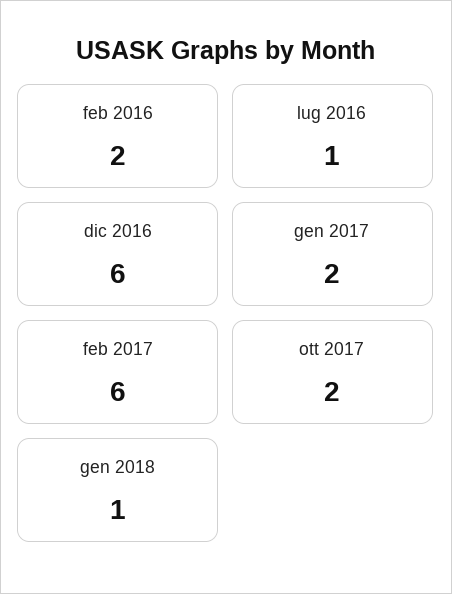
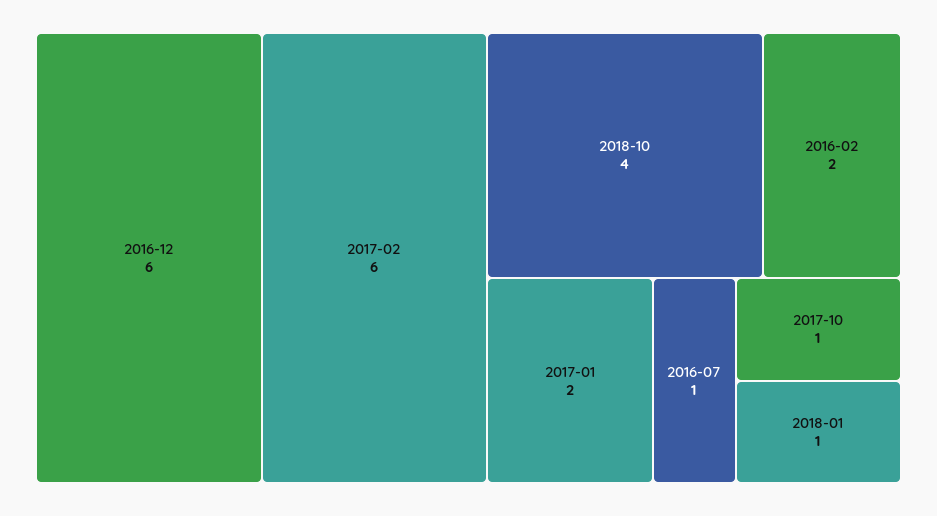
ott 2017: 2 -> 1
2018-10: none -> 4

